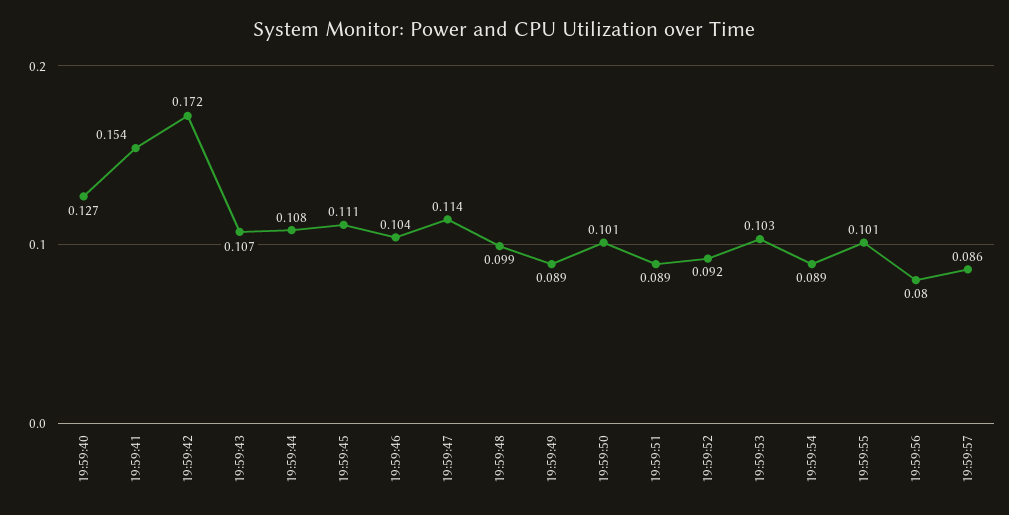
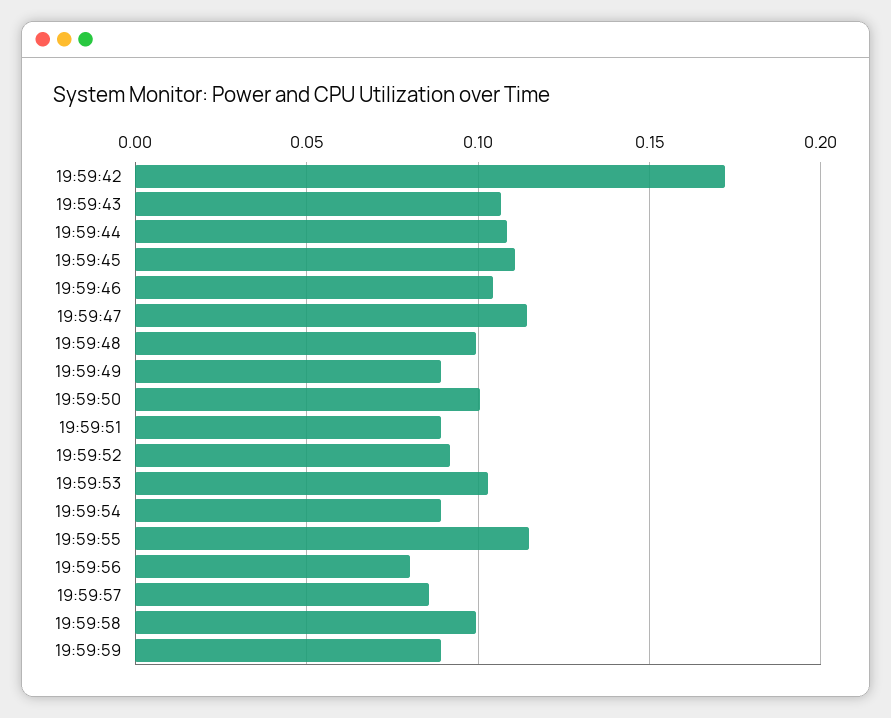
19:59:40: 0.127 -> none
19:59:41: 0.154 -> none
19:59:55: 0.101 -> 0.115
19:59:58: none -> 0.1
19:59:59: none -> 0.09

